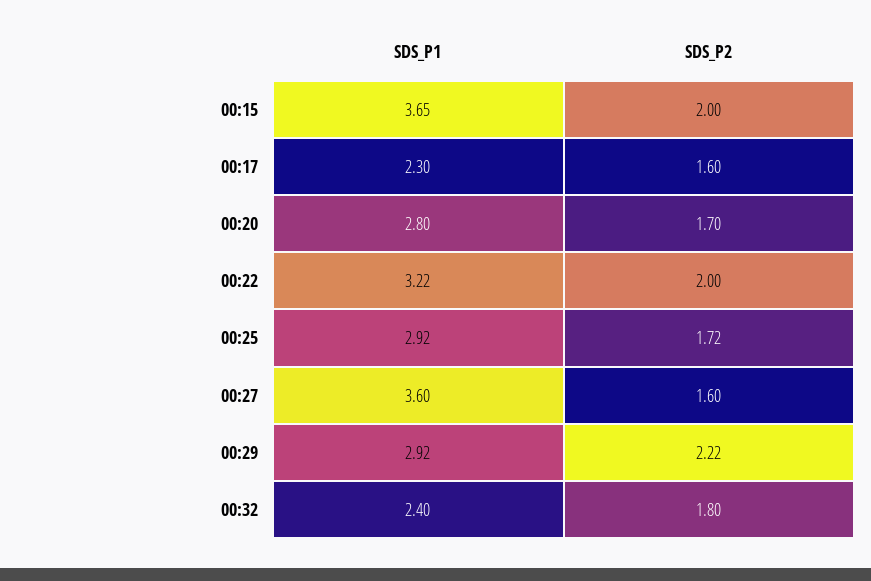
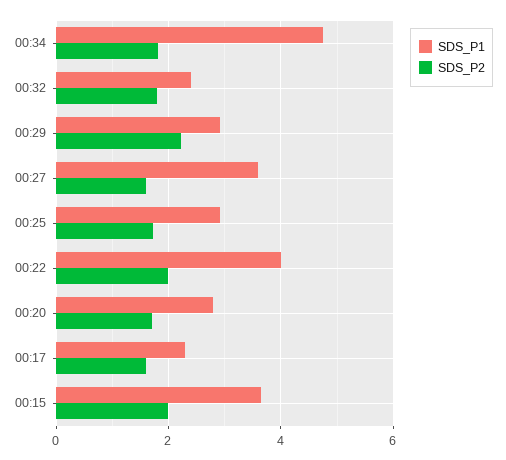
SDS_P1, 00:22: 3.22 -> 4
SDS_P1, 00:34: none -> 4.8
SDS_P2, 00:34: none -> 1.8

